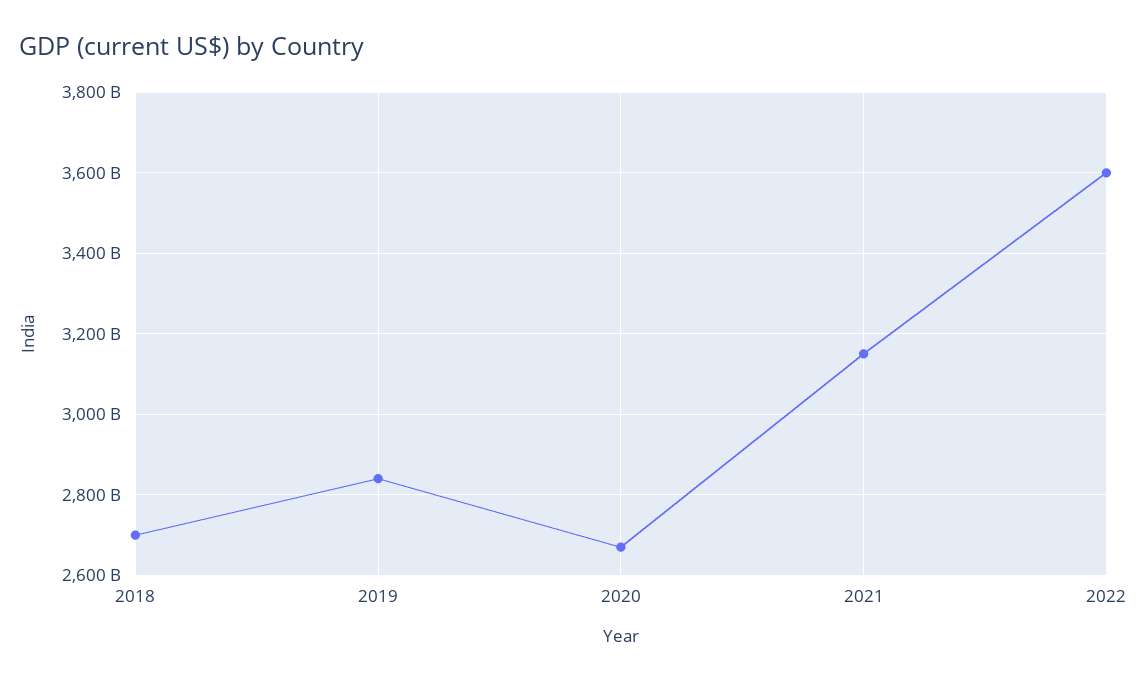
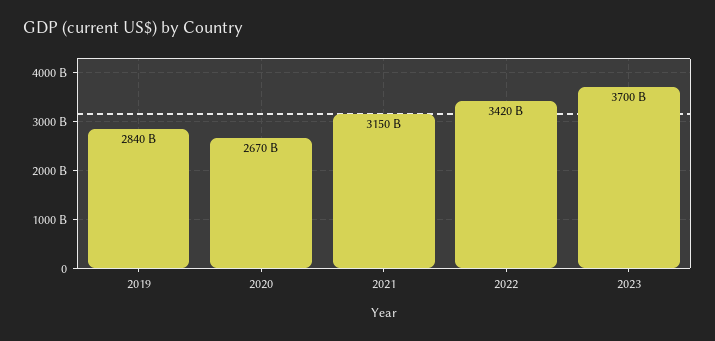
2018: 2700000000000 -> none
2022: 3600000000000 -> 3420000000000
2023: none -> 3700000000000

